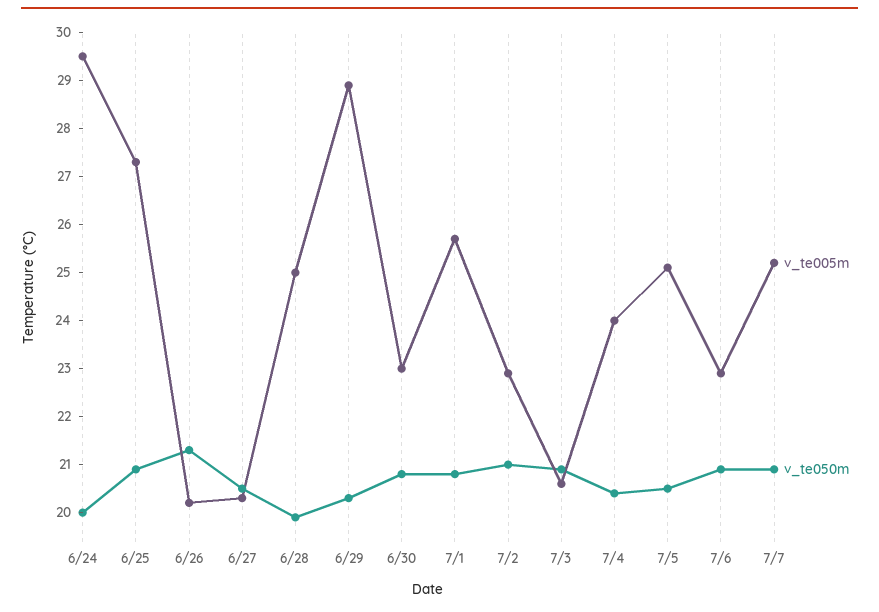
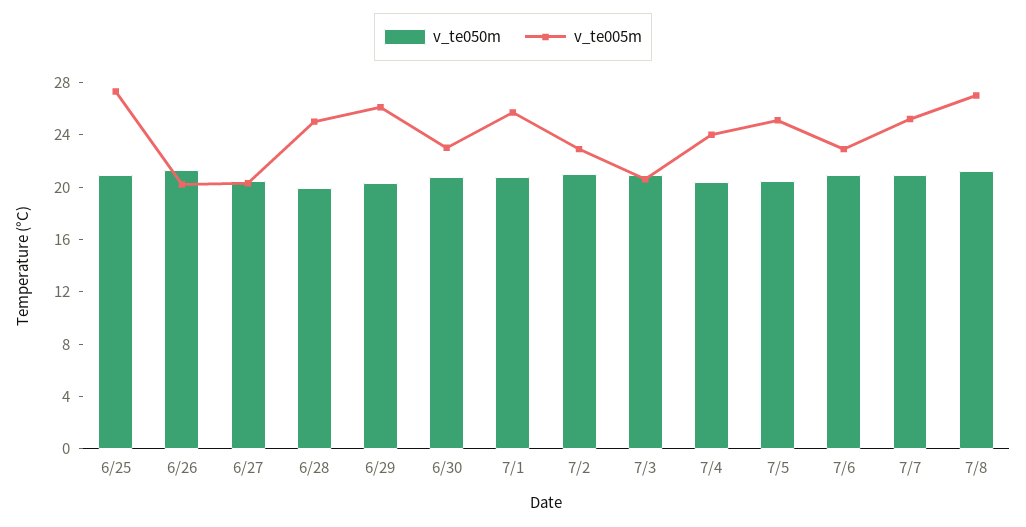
v_te005m, 6/24: 29.5 -> none
v_te050m, 6/24: 20 -> none
v_te005m, 6/29: 29 -> 26
v_te050m, 7/8: none -> 21
v_te005m, 7/8: none -> 27

